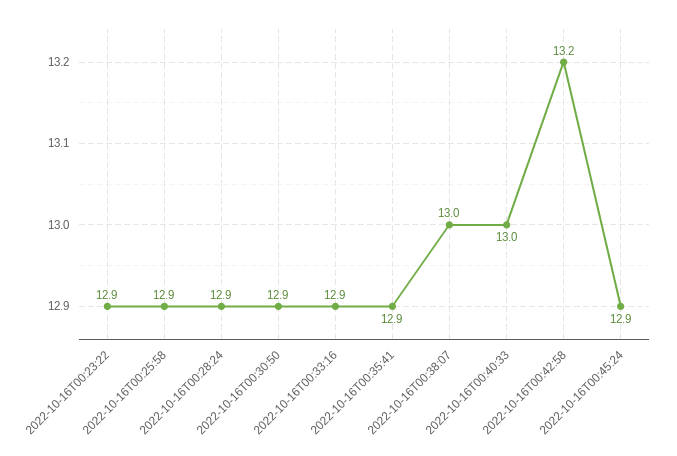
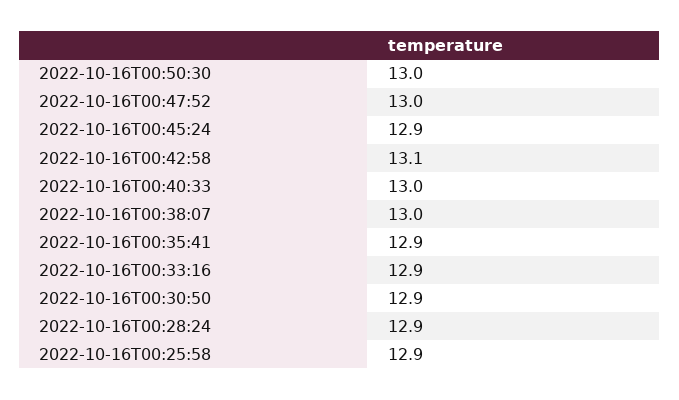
2022-10-16T00:23:22: 12.9 -> none
2022-10-16T00:42:58: 13.2 -> 13.1
2022-10-16T00:50:30: none -> 13
2022-10-16T00:47:52: none -> 13

